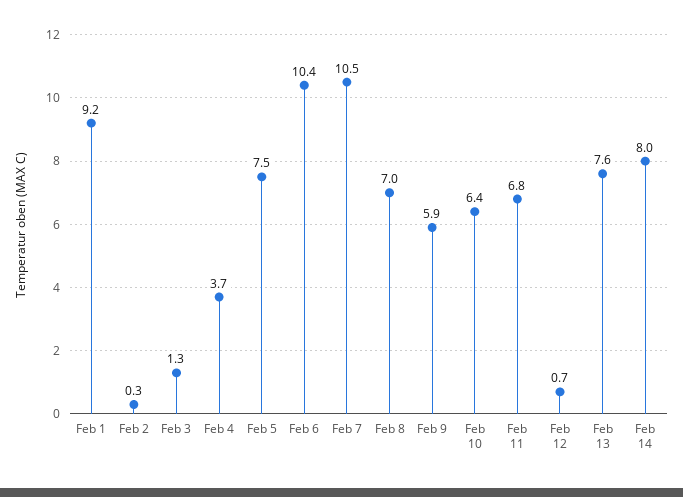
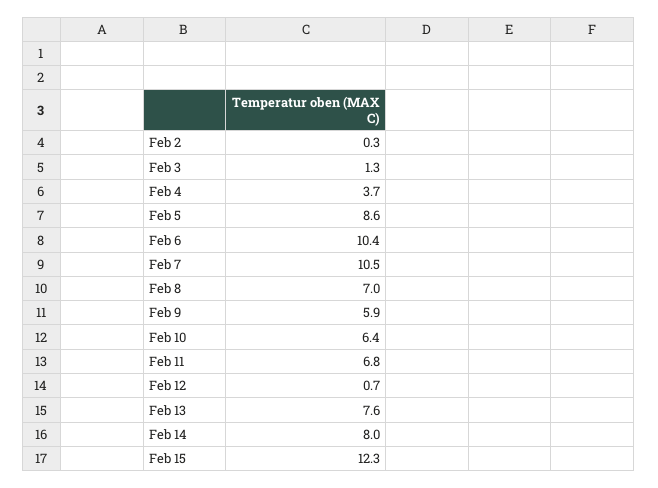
Feb 1: 9.2 -> none
Feb 5: 7.5 -> 8.6
Feb 15: none -> 12.3

